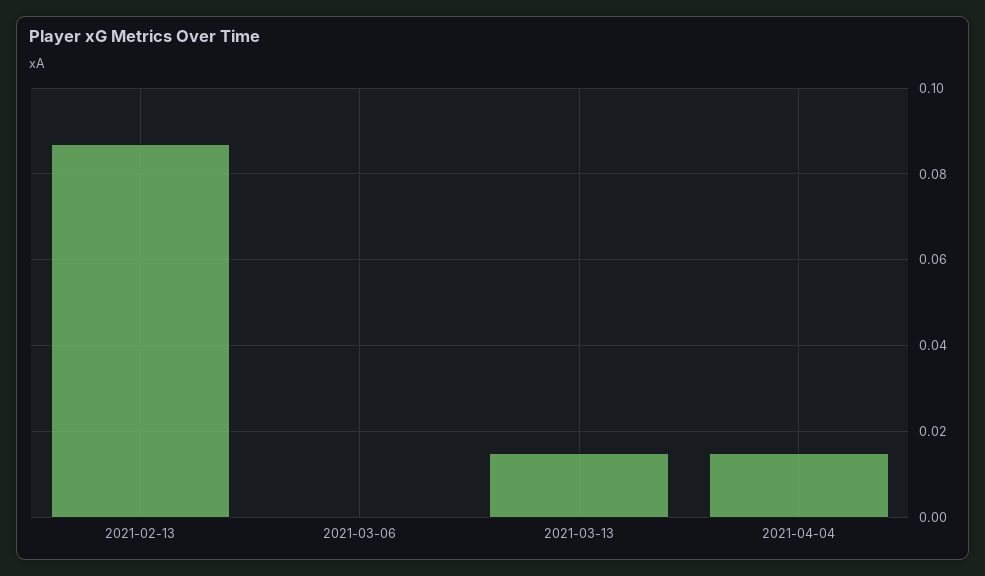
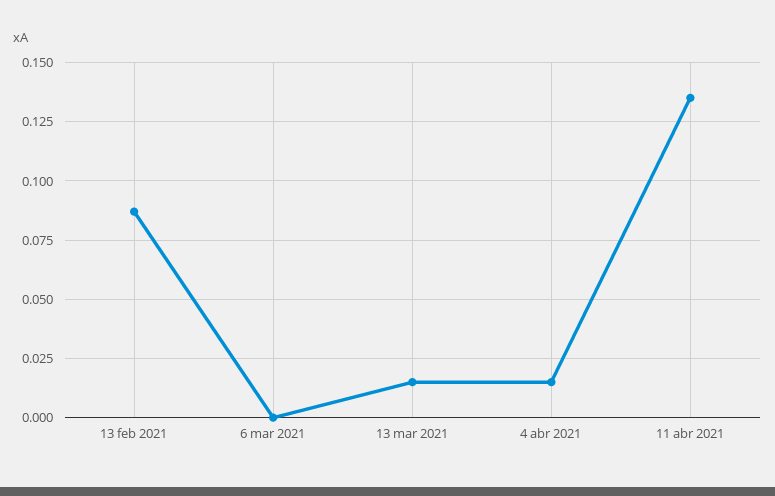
11 abr 2021: none -> 0.135

